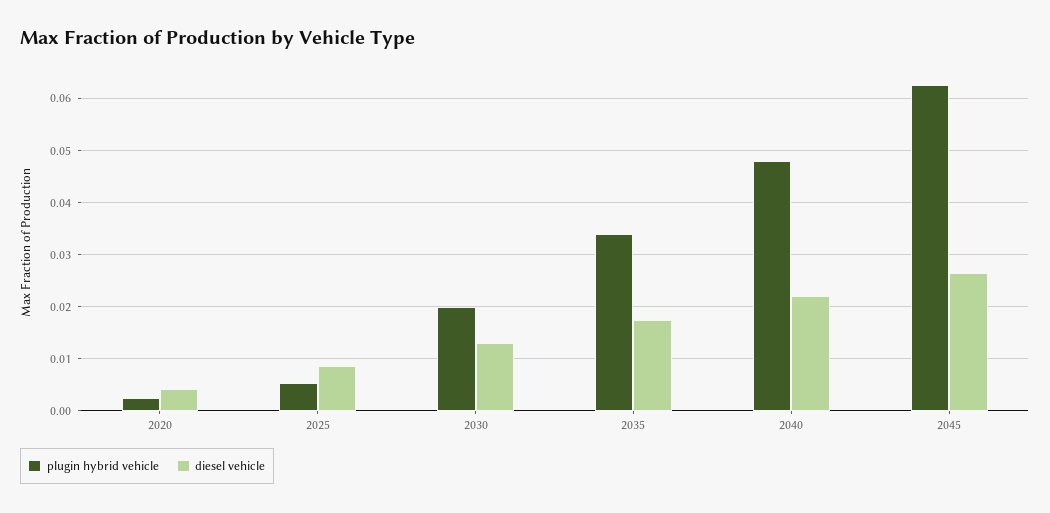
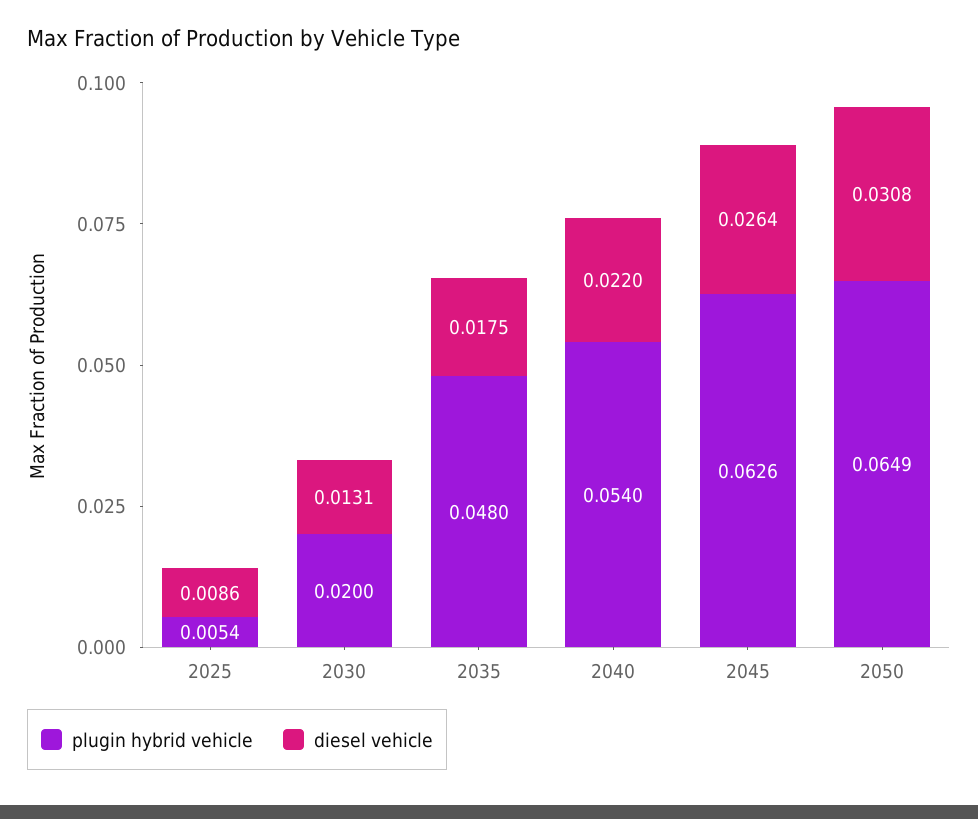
plugin hybrid vehicle, 2020: 0.002 -> none
diesel vehicle, 2020: 0.004 -> none
plugin hybrid vehicle, 2035: 0.034 -> 0.048
plugin hybrid vehicle, 2040: 0.048 -> 0.054
plugin hybrid vehicle, 2050: none -> 0.0649
diesel vehicle, 2050: none -> 0.0308

